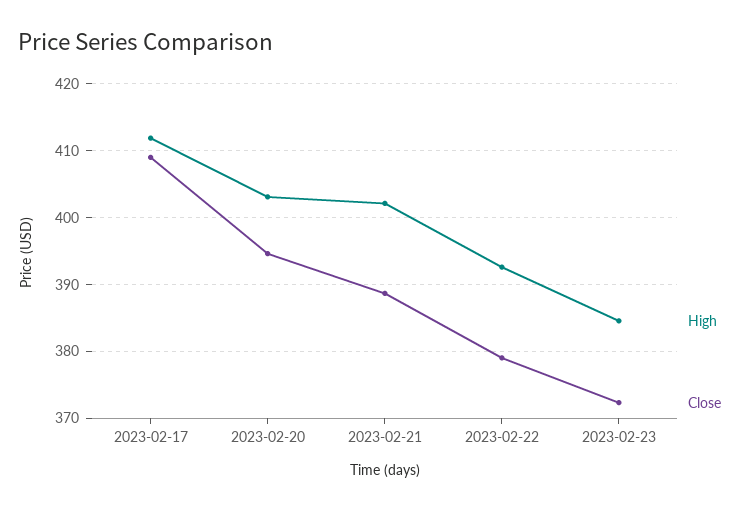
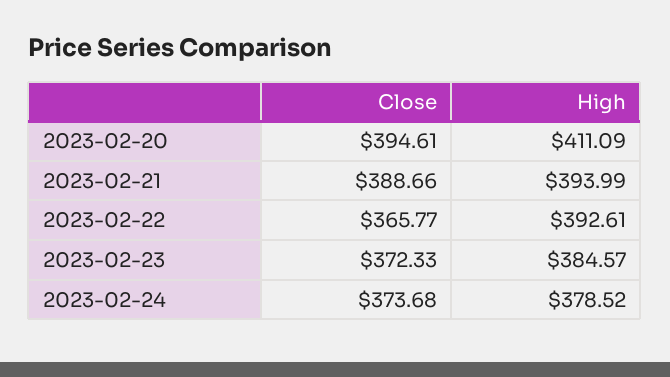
High, 2023-02-17: 412 -> none
Close, 2023-02-17: 409 -> none
High, 2023-02-20: 403 -> 411.09
High, 2023-02-21: 402 -> 393.99
Close, 2023-02-22: 379 -> 365.77
Close, 2023-02-24: none -> 373.68
High, 2023-02-24: none -> 378.52

